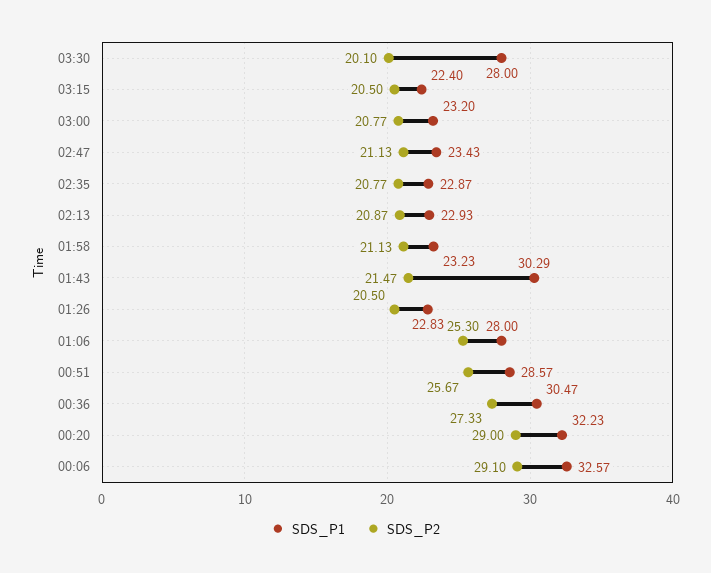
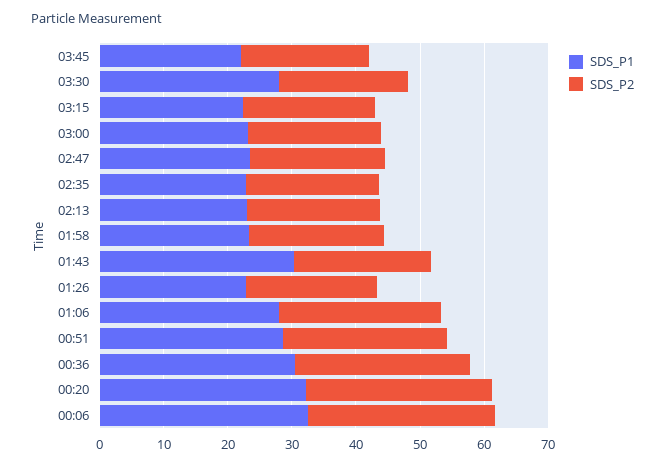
SDS_P1, 03:45: none -> 22
SDS_P2, 03:45: none -> 20

